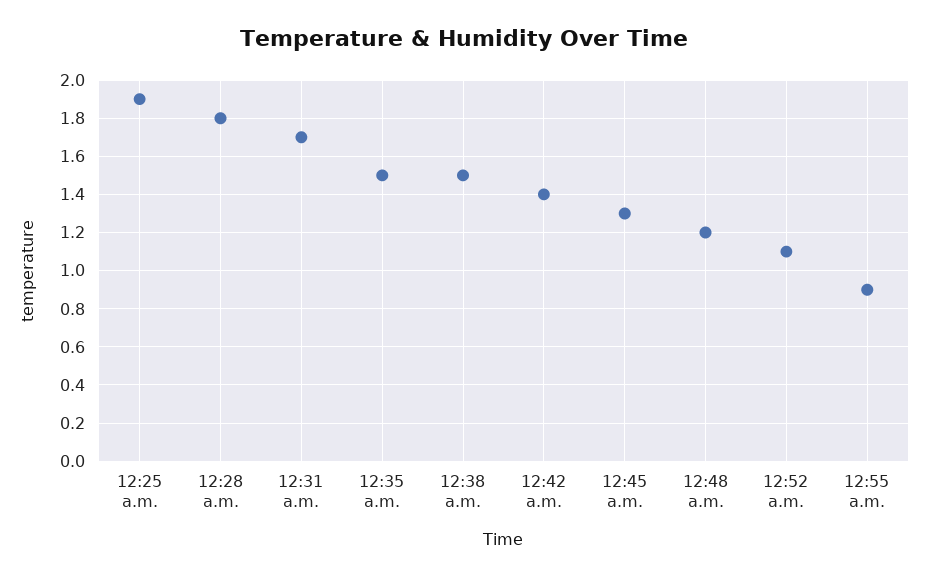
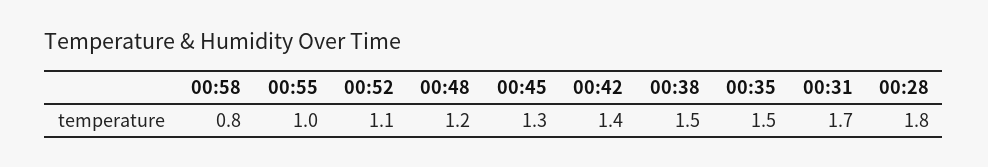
12:25 a.m.: 1.9 -> none
12:55 a.m.: 0.9 -> 1
00:58: none -> 0.8

